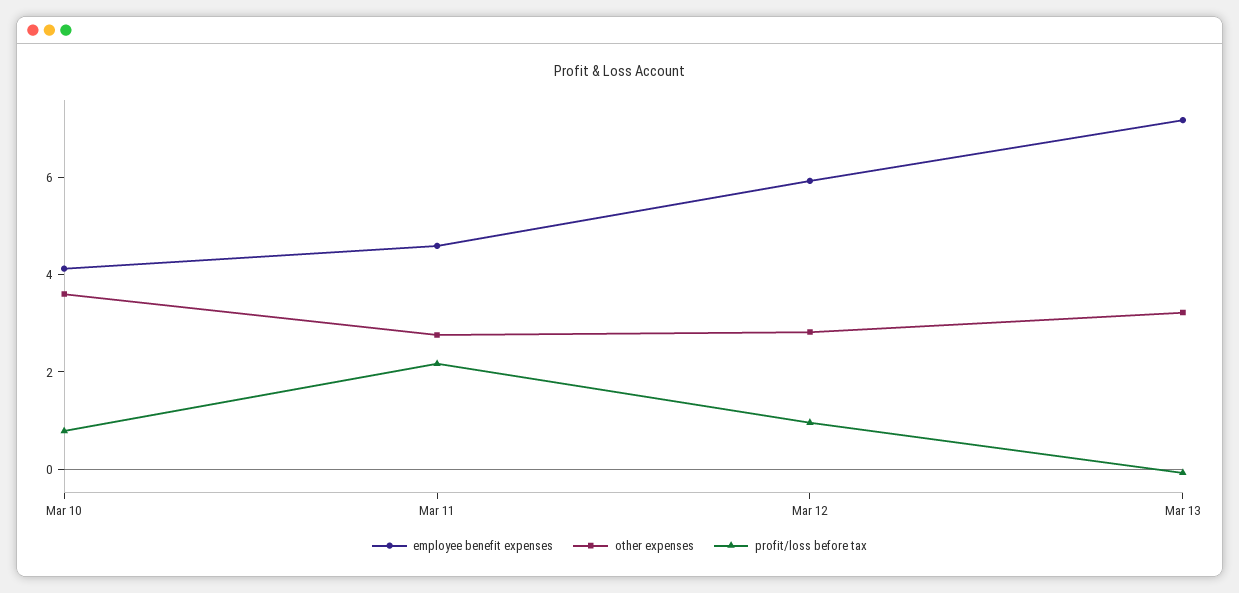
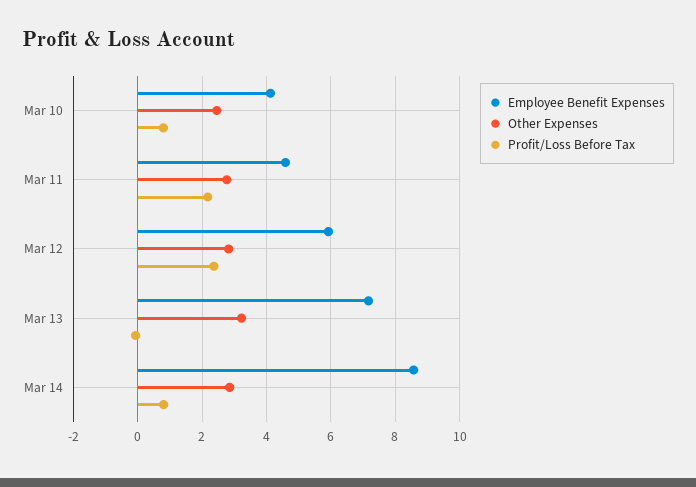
other expenses, Mar 10: 3.5 -> 2.4
profit/loss before tax, Mar 12: 1 -> 2.4
employee benefit expenses, Mar 14: none -> 8.6
other expenses, Mar 14: none -> 2.8
profit/loss before tax, Mar 14: none -> 0.8

